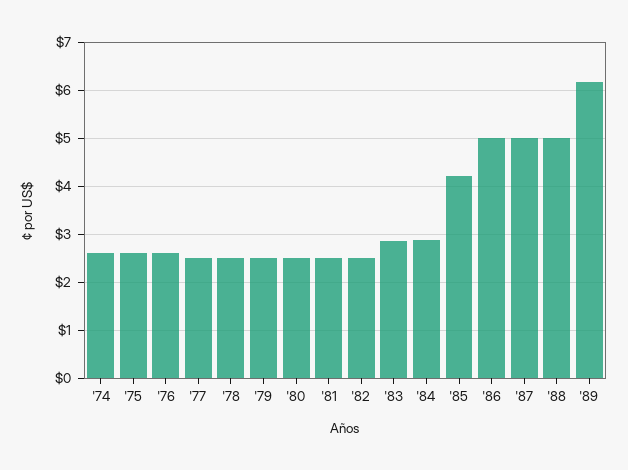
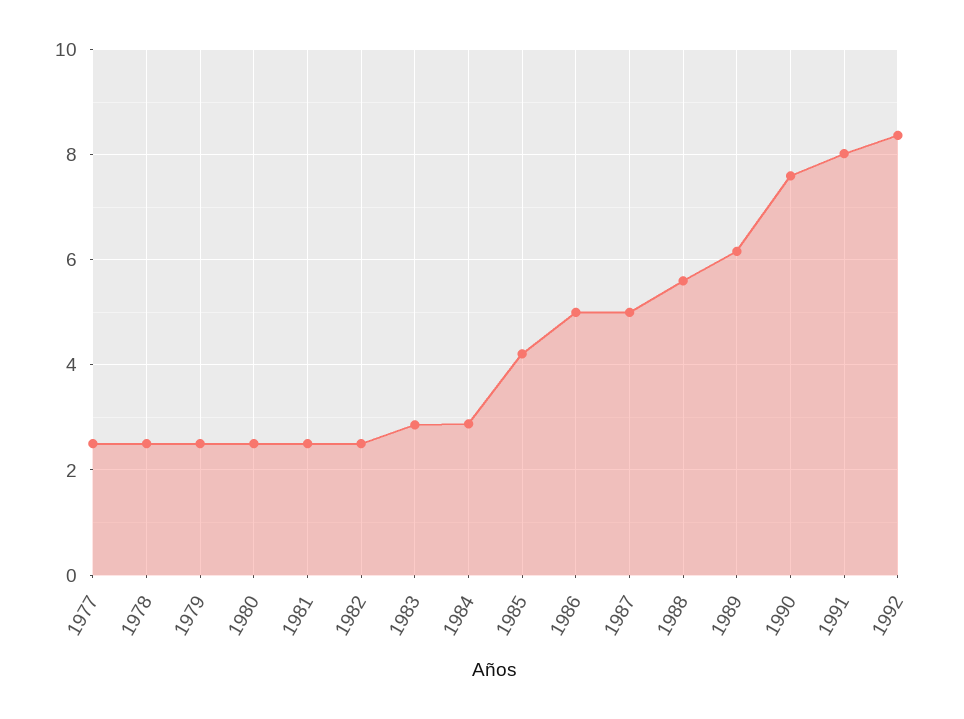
'74: 2.6 -> none
'75: 2.6 -> none
'76: 2.6 -> none
'88: 5 -> 5.6
1990: none -> 7.6
1991: none -> 8
1992: none -> 8.4

